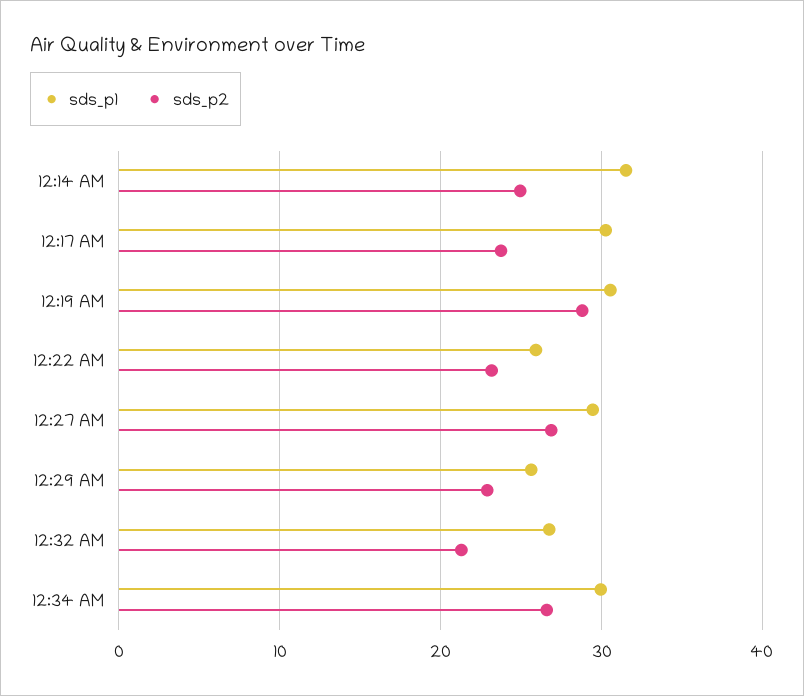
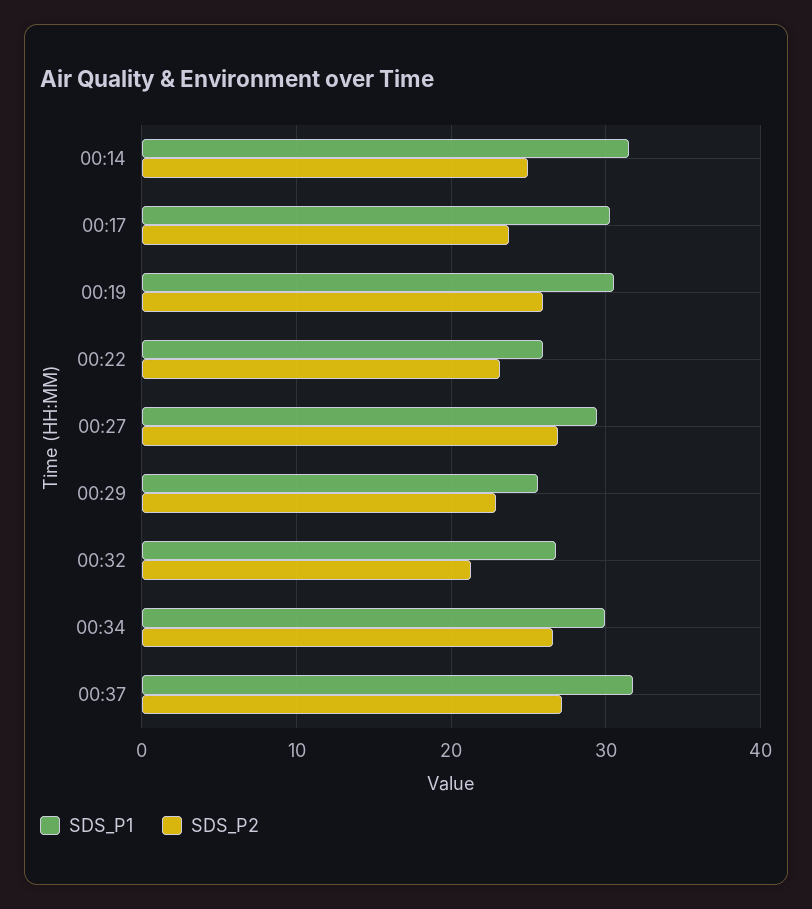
sds_p2, 12:19 AM: 29 -> 26
sds_p1, 00:37: none -> 32
sds_p2, 00:37: none -> 27

